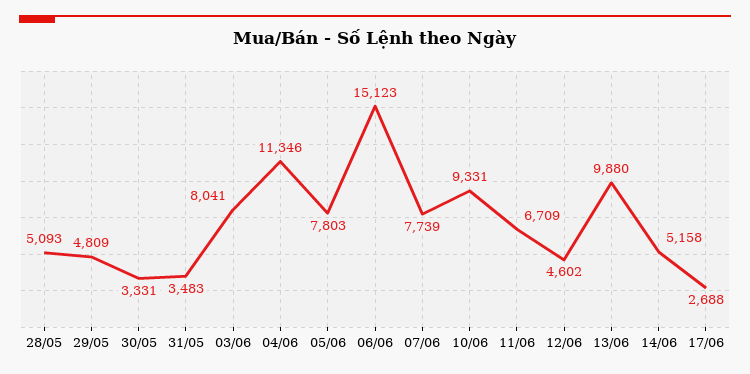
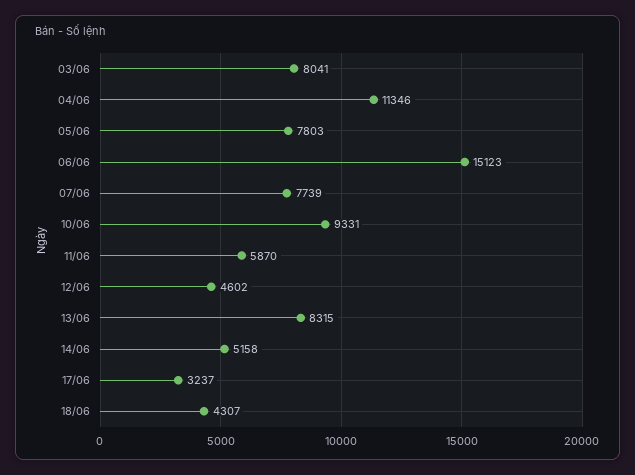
28/05: 5093 -> none
29/05: 4809 -> none
30/05: 3331 -> none
31/05: 3483 -> none
11/06: 6709 -> 5870
13/06: 9880 -> 8315
17/06: 2688 -> 3237
18/06: none -> 4307

